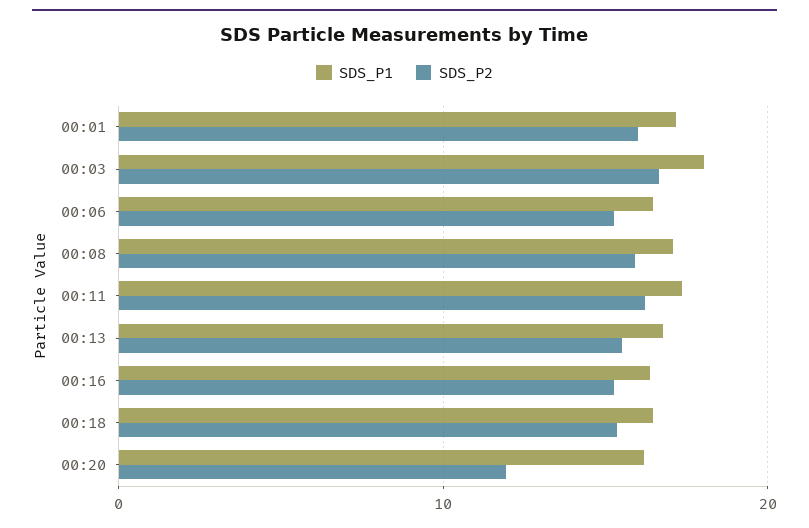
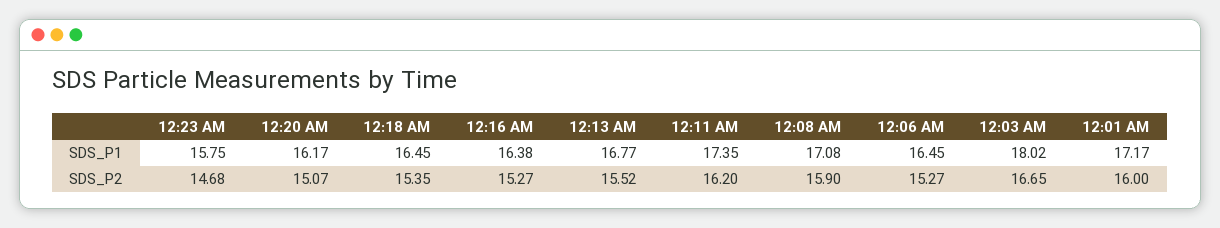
SDS_P2, 00:20: 12 -> 15.07
SDS_P1, 12:23 AM: none -> 15.75
SDS_P2, 12:23 AM: none -> 14.68

